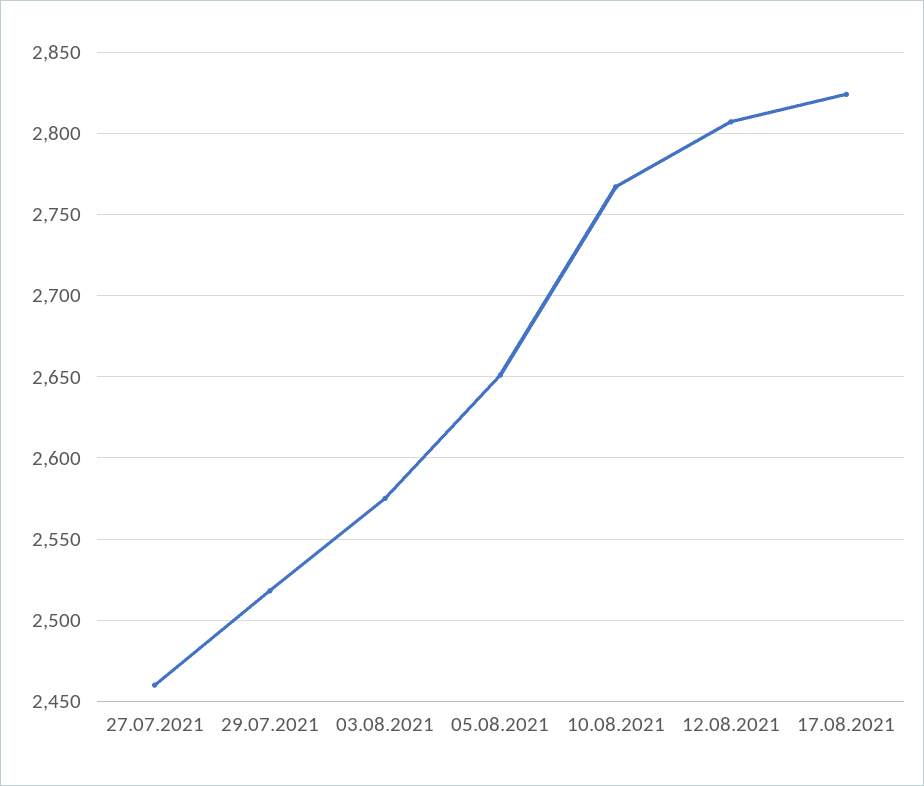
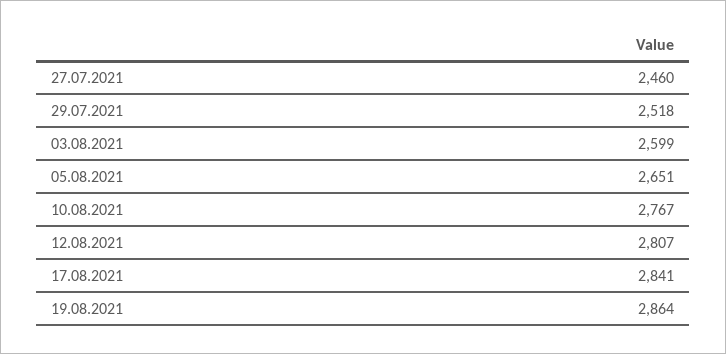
03.08.2021: 2575 -> 2599
17.08.2021: 2825 -> 2841
19.08.2021: none -> 2864

